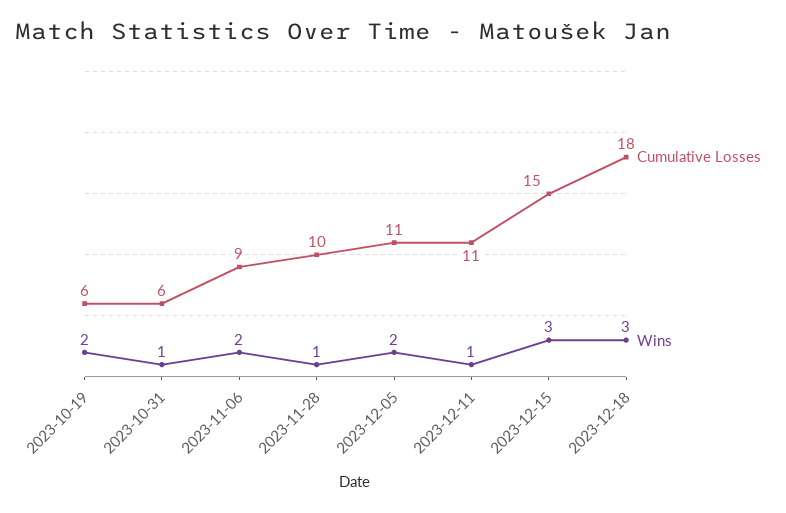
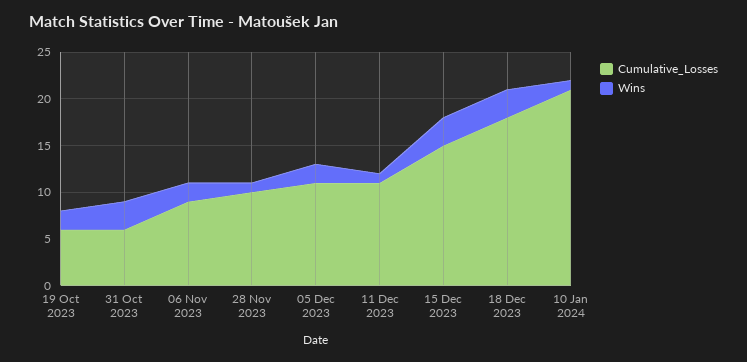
Wins, 2023-10-31: 1 -> 3
Cumulative Losses, 10 Jan 2024: none -> 21
Wins, 10 Jan 2024: none -> 1

